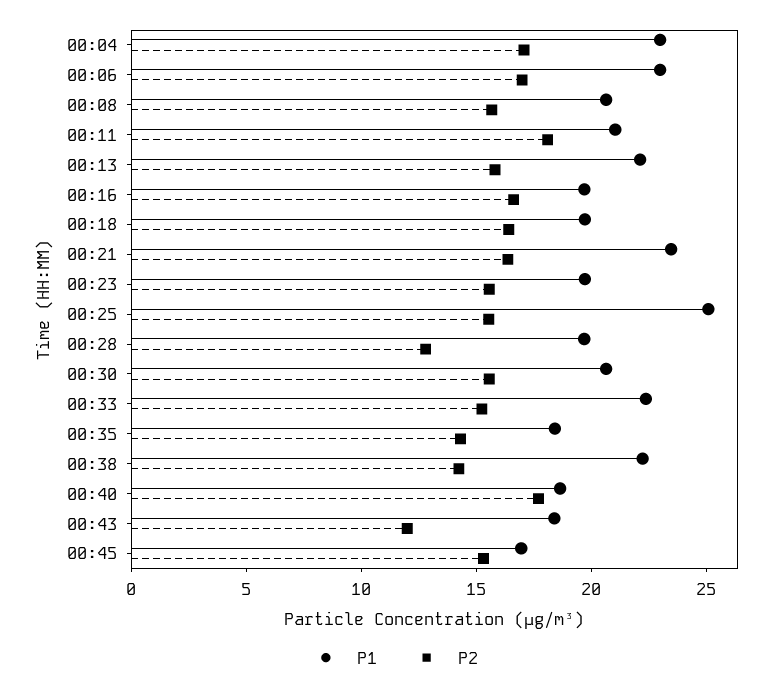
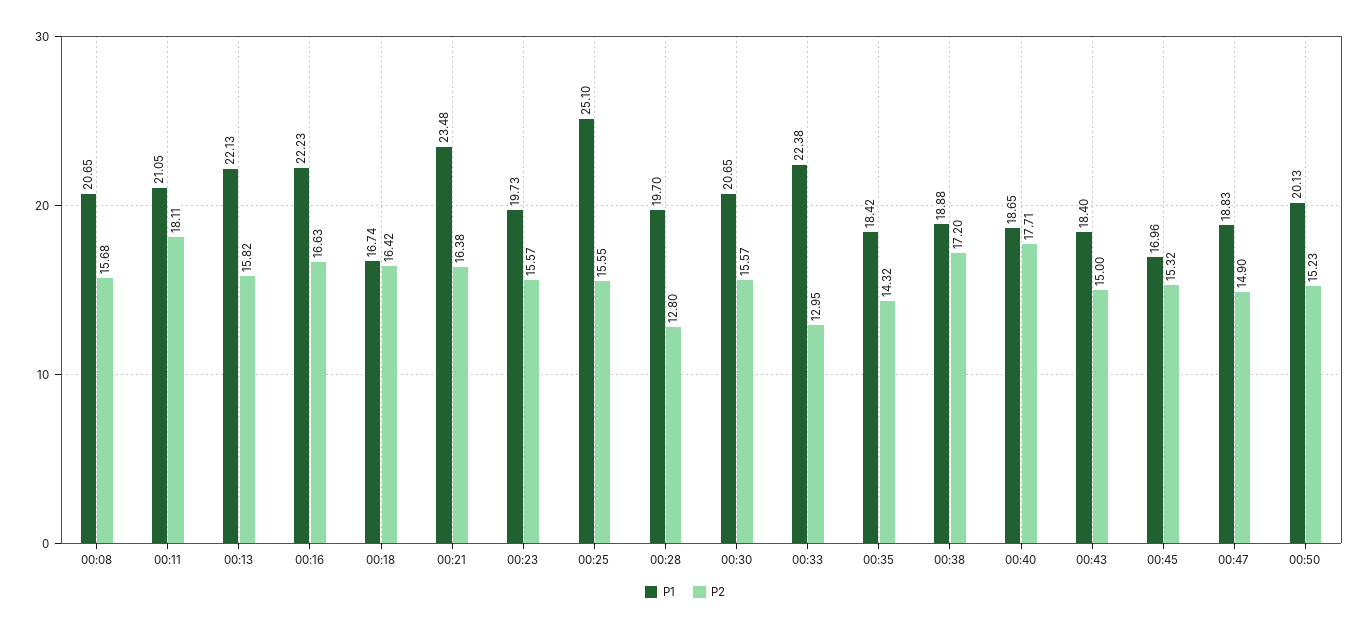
P1, 00:04: 23 -> none
P2, 00:04: 17 -> none
P1, 00:06: 23 -> none
P2, 00:06: 17 -> none
P1, 00:16: 20 -> 22.23
P1, 00:18: 20 -> 16.74
P2, 00:33: 15 -> 12.95
P1, 00:38: 22 -> 18.88
P2, 00:38: 14 -> 17.2
P2, 00:43: 12 -> 15
P1, 00:47: none -> 18.83
P2, 00:47: none -> 14.9
P1, 00:50: none -> 20.13
P2, 00:50: none -> 15.23

